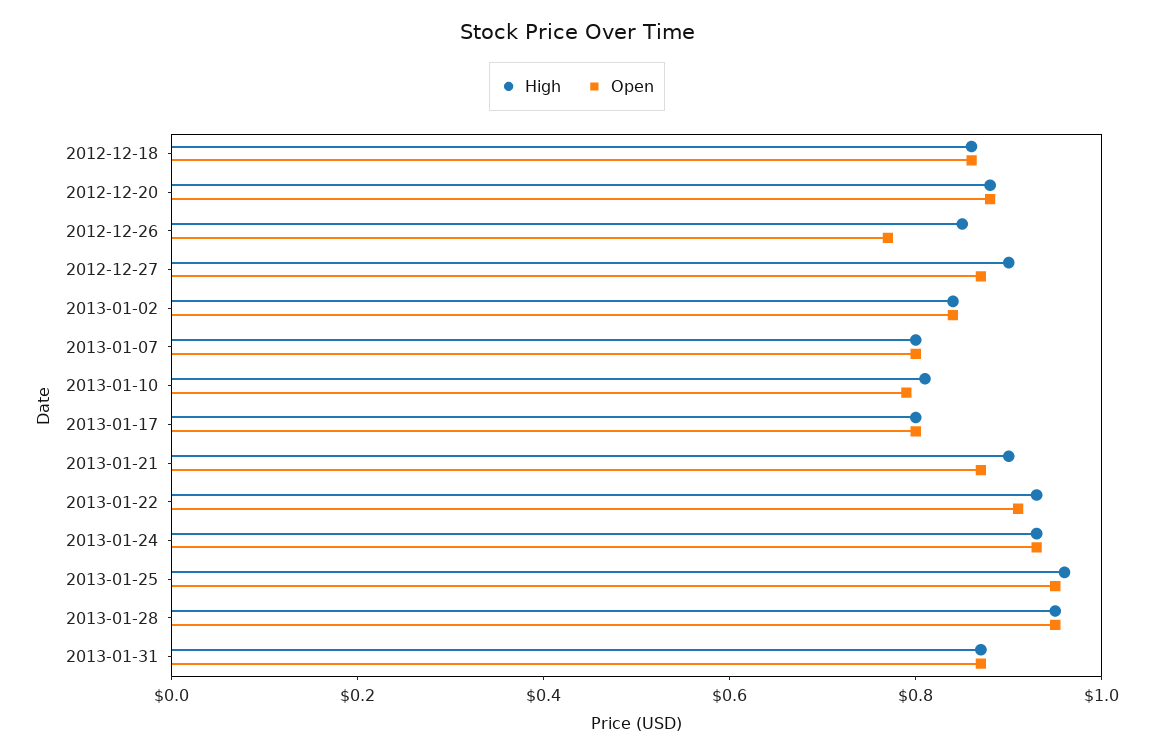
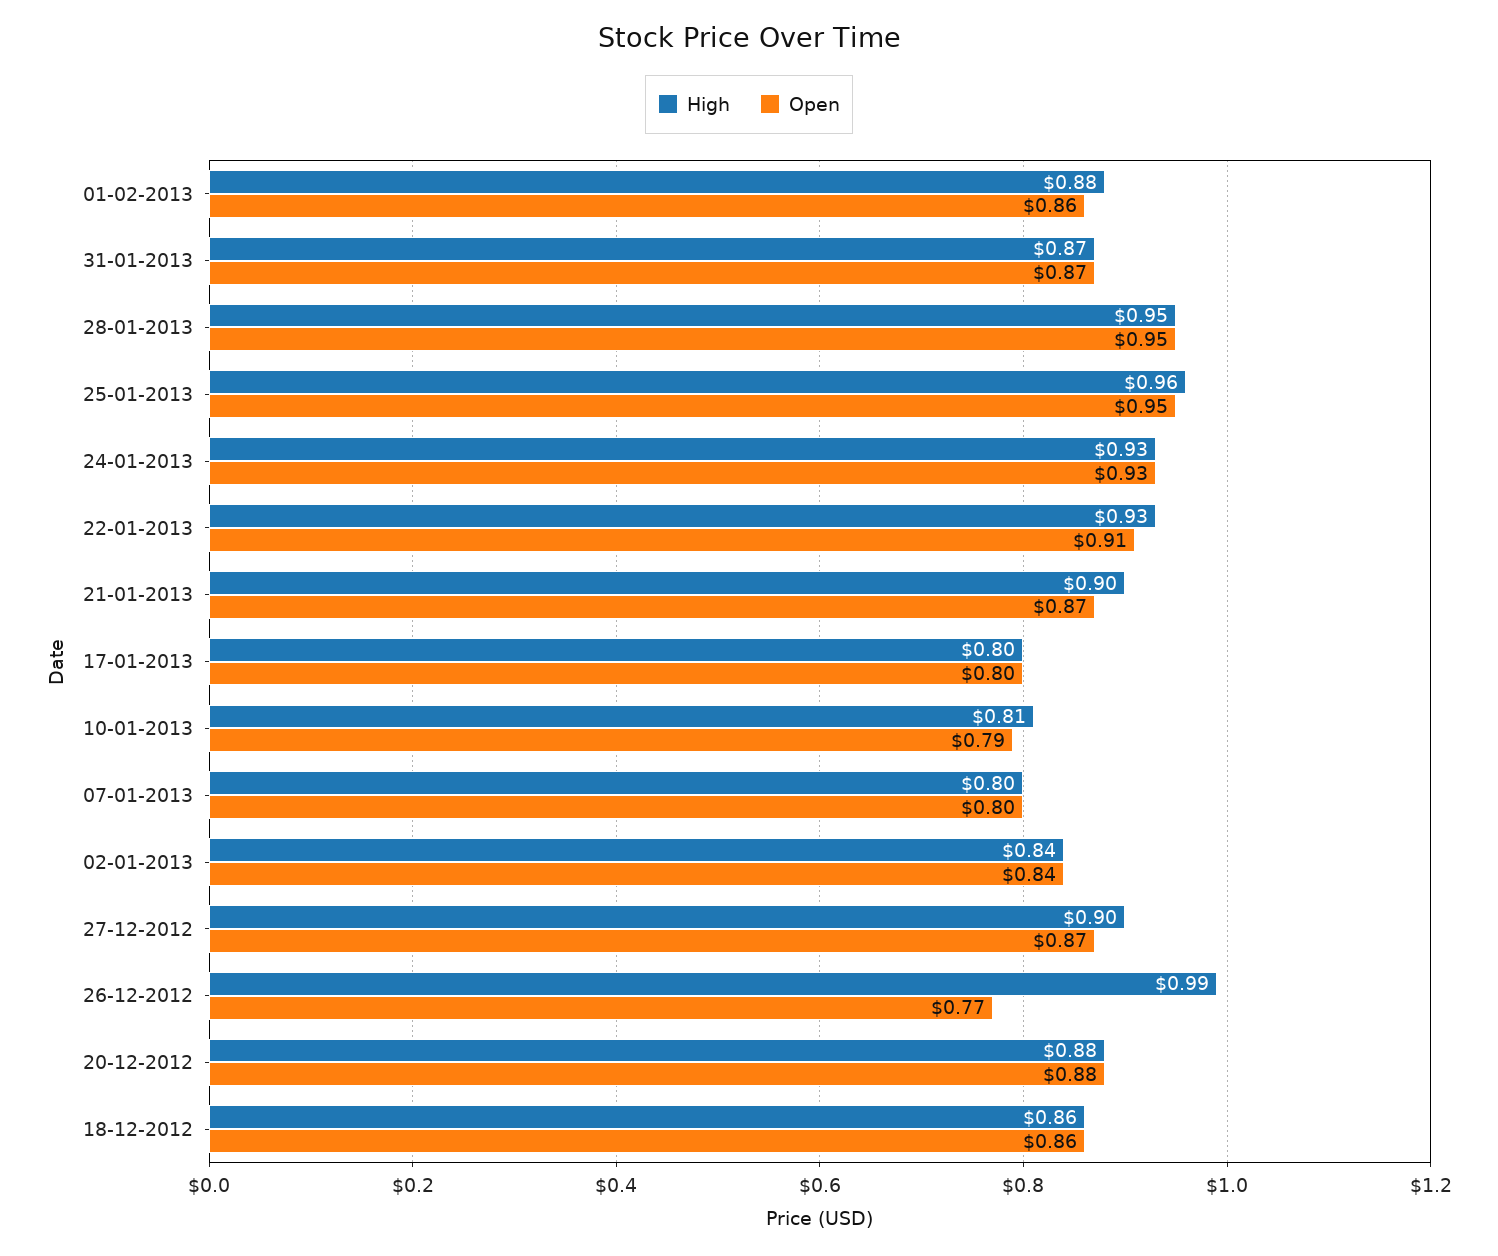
High, 2012-12-26: 0.85 -> 0.99
High, 01-02-2013: none -> 0.88
Open, 01-02-2013: none -> 0.86

